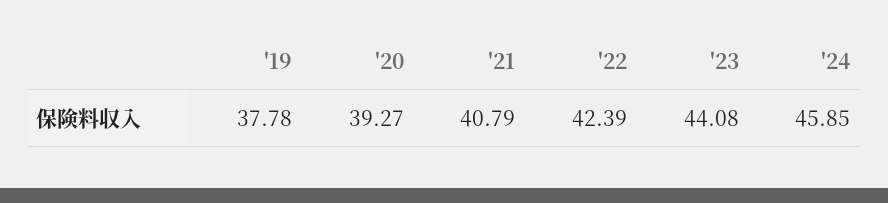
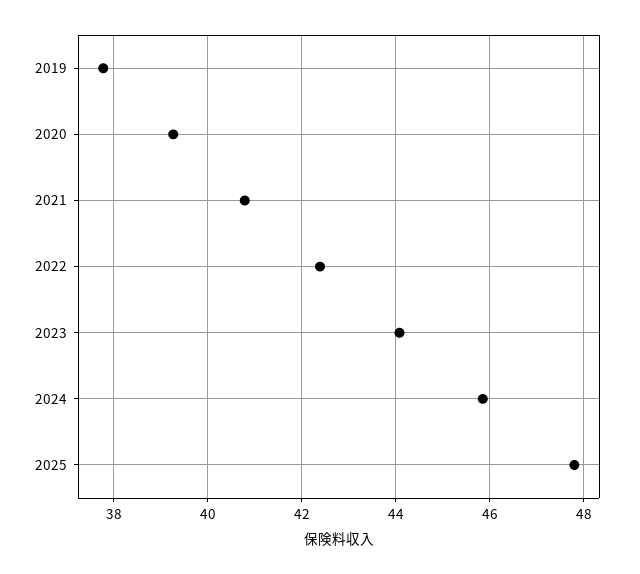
2025: none -> 47.8

